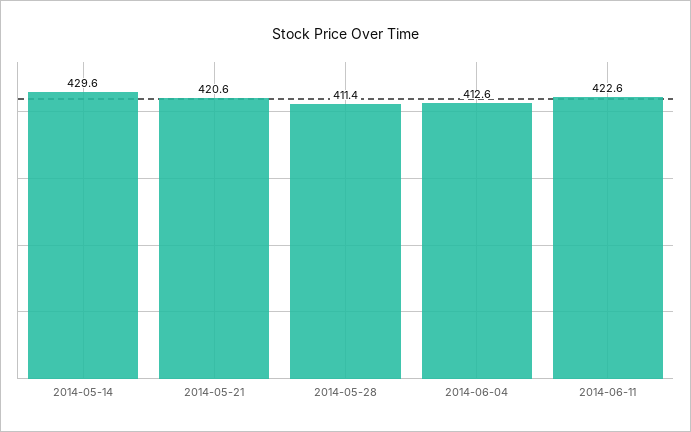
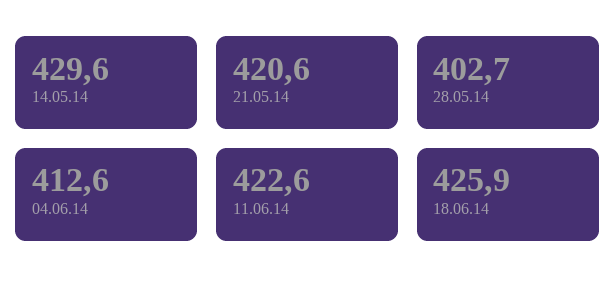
2014-05-28: 411.4 -> 402.7
18.06.14: none -> 425.9

